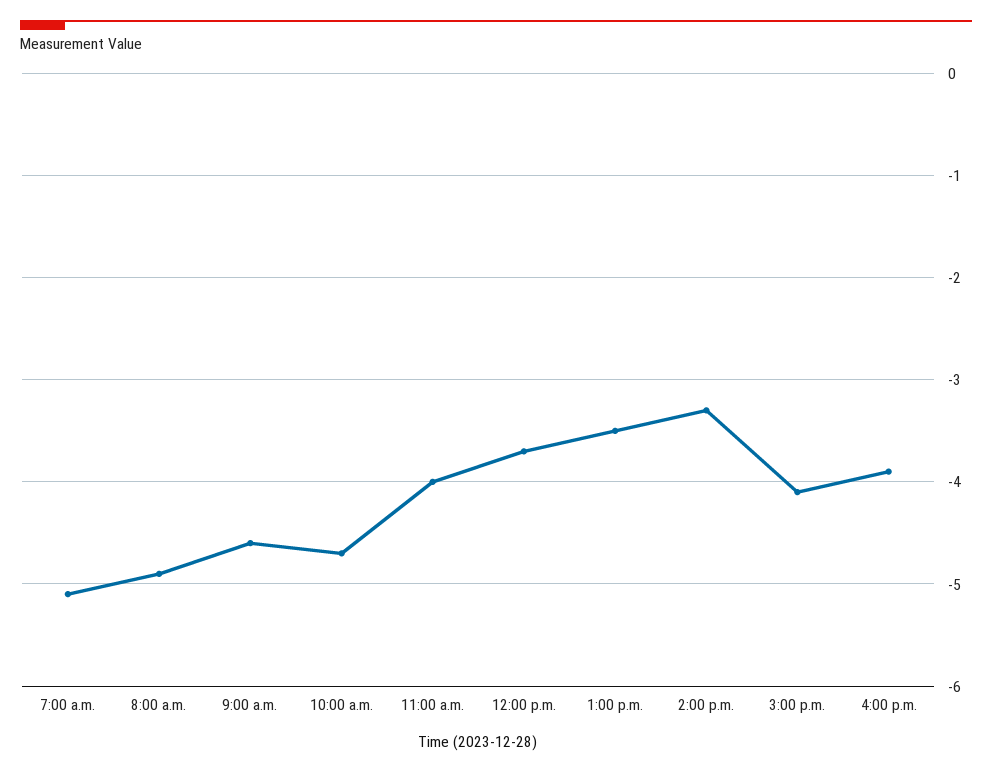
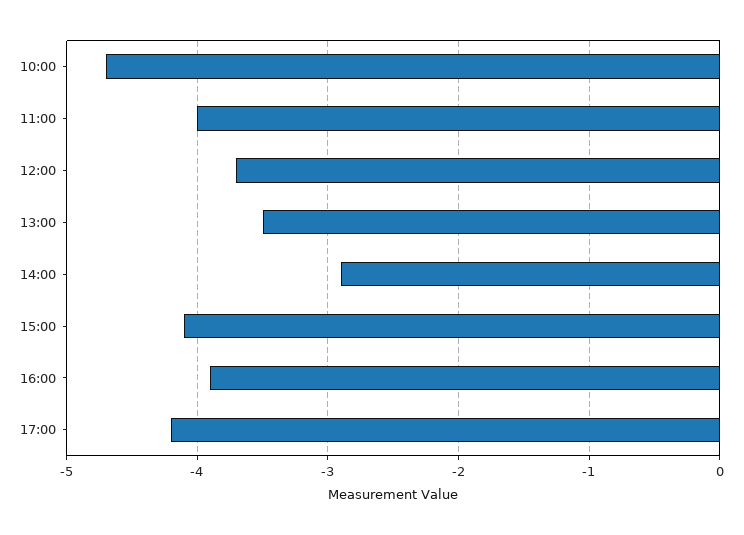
7:00 a.m.: -5.1 -> none
8:00 a.m.: -4.9 -> none
9:00 a.m.: -4.6 -> none
2:00 p.m.: -3.3 -> -2.9
17:00: none -> -4.2

